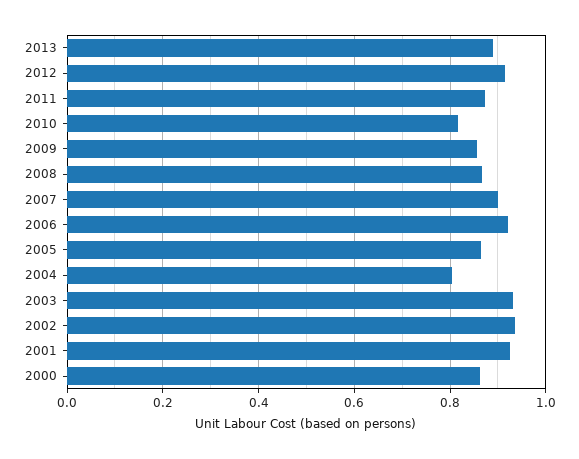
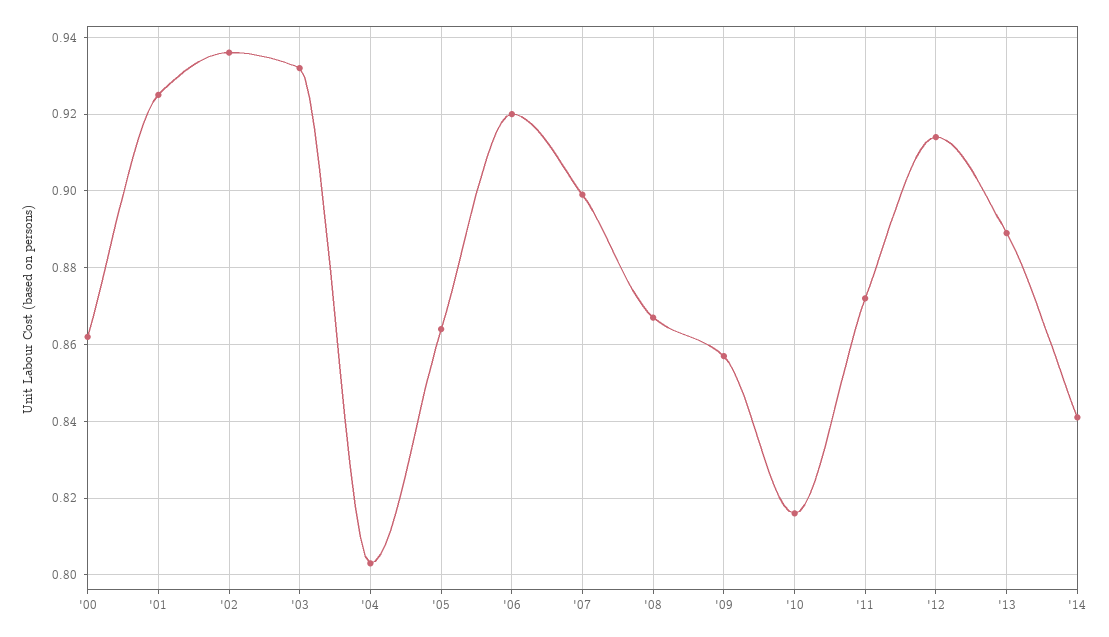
'14: none -> 0.84

